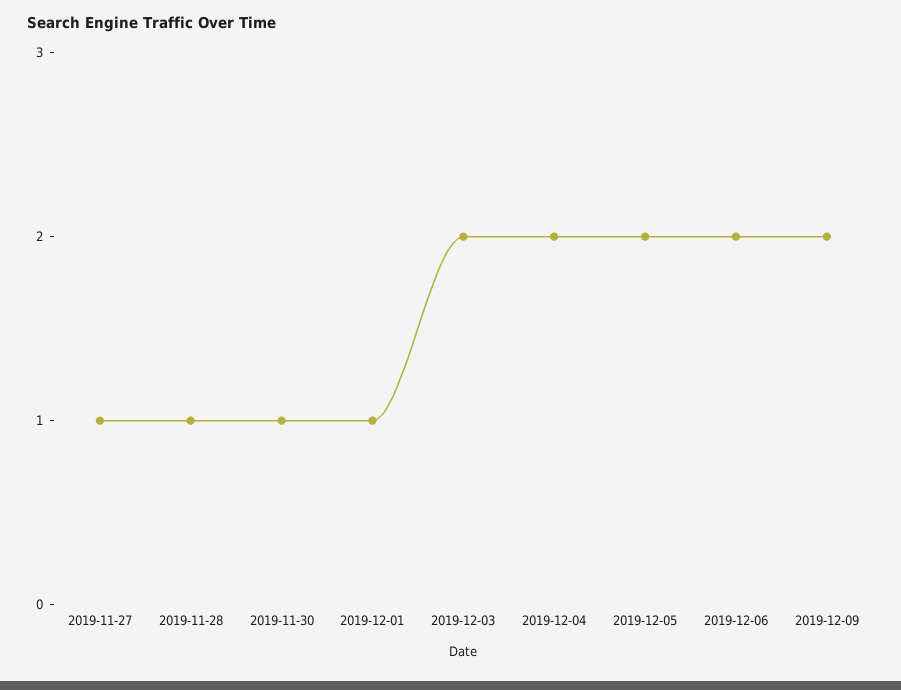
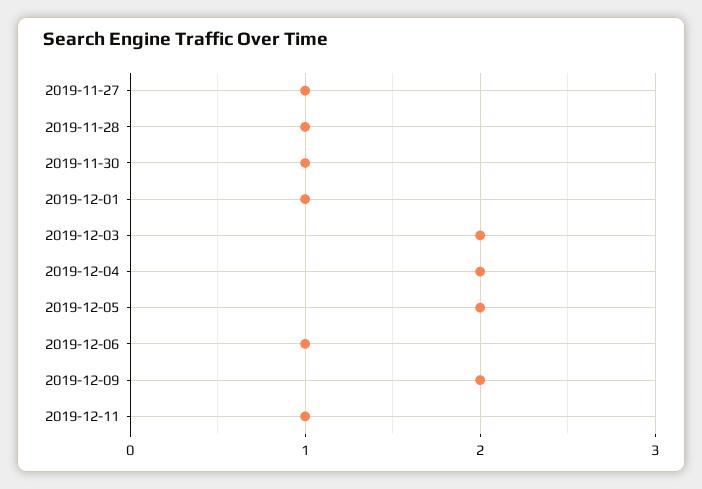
2019-12-06: 2 -> 1
2019-12-11: none -> 1

